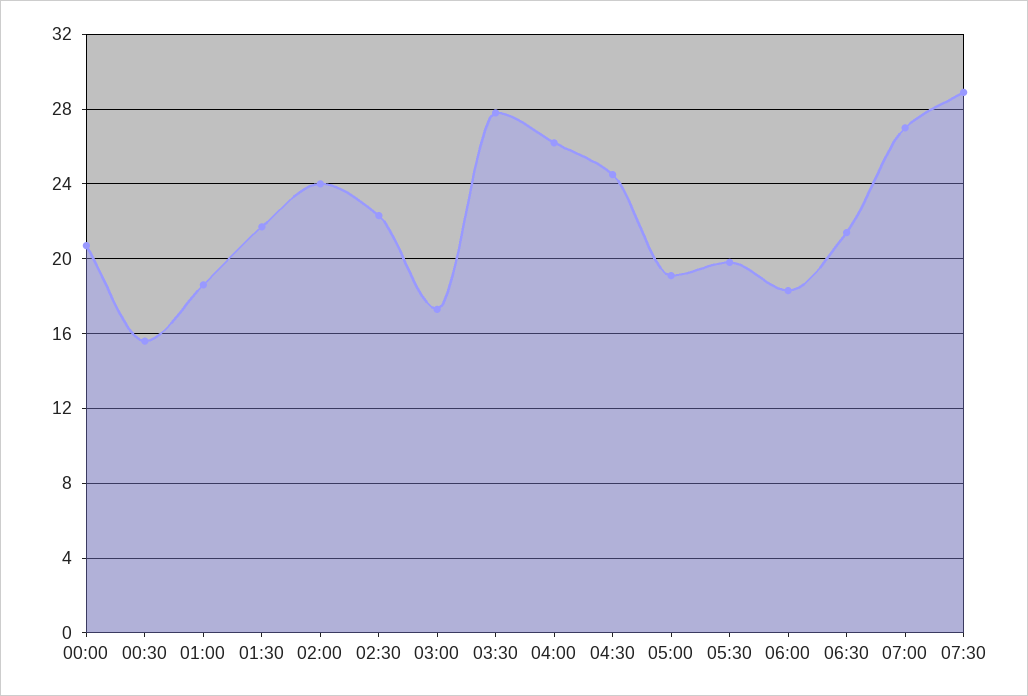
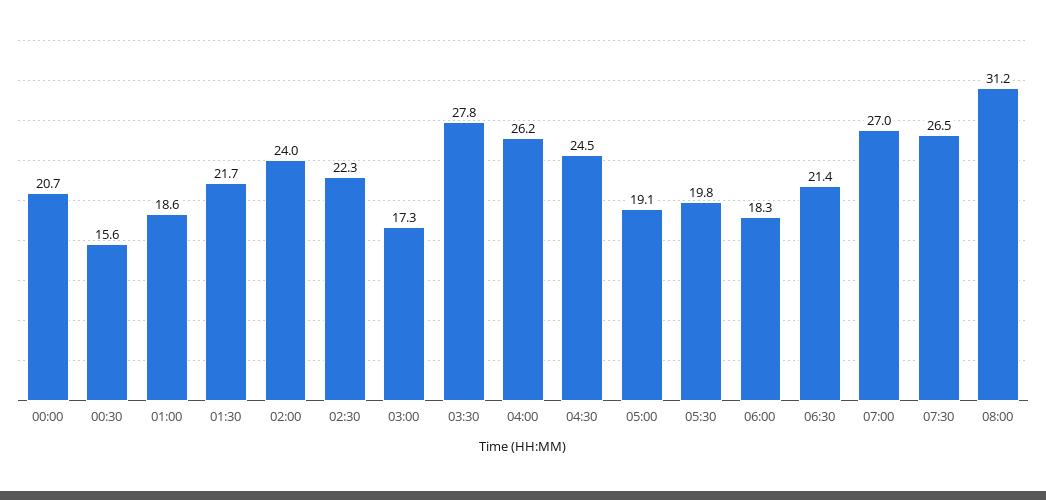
07:30: 29 -> 26.5
08:00: none -> 31.2

